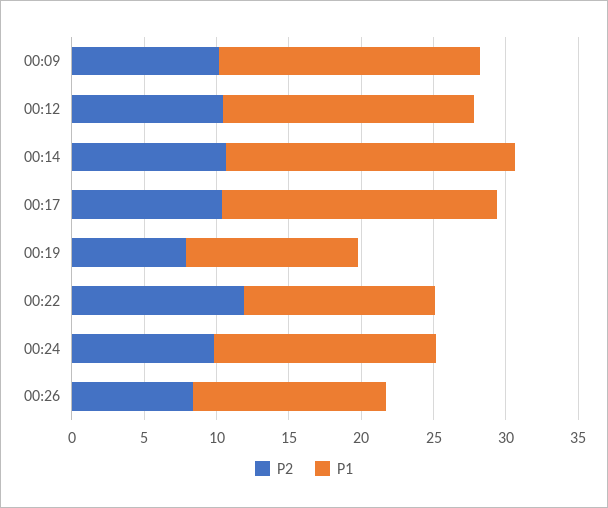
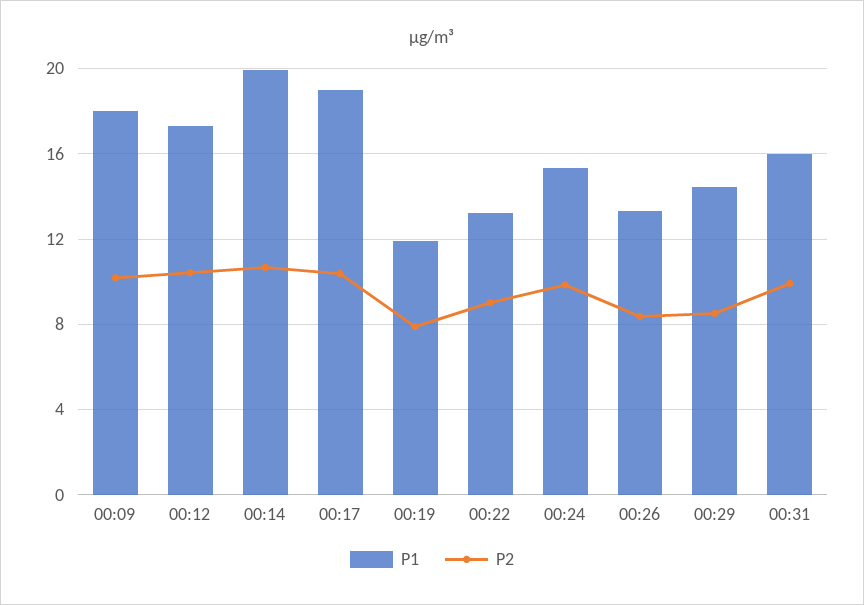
P2, 00:22: 12 -> 9
P1, 00:29: none -> 14.5
P2, 00:29: none -> 8.5
P1, 00:31: none -> 16
P2, 00:31: none -> 10

